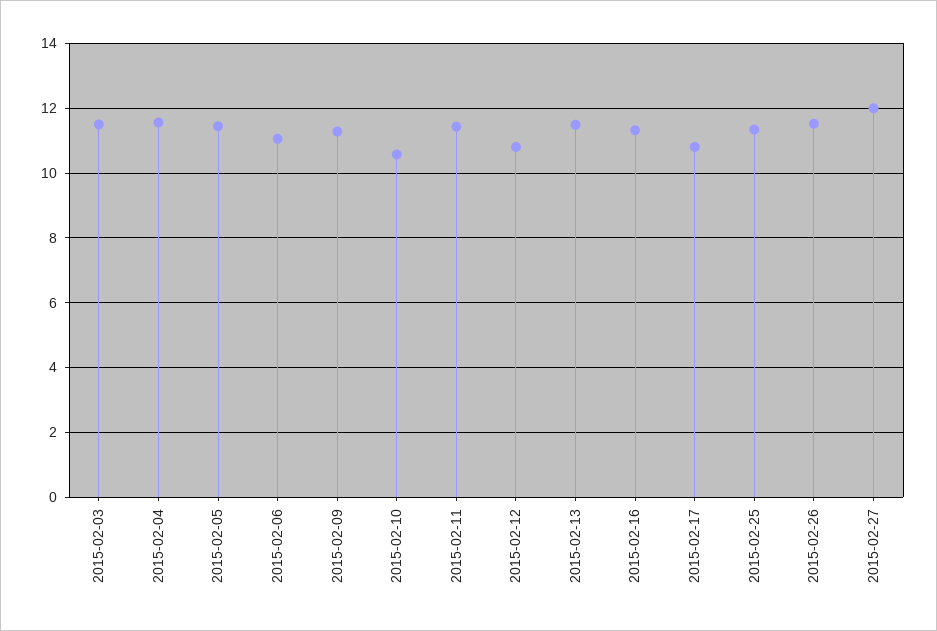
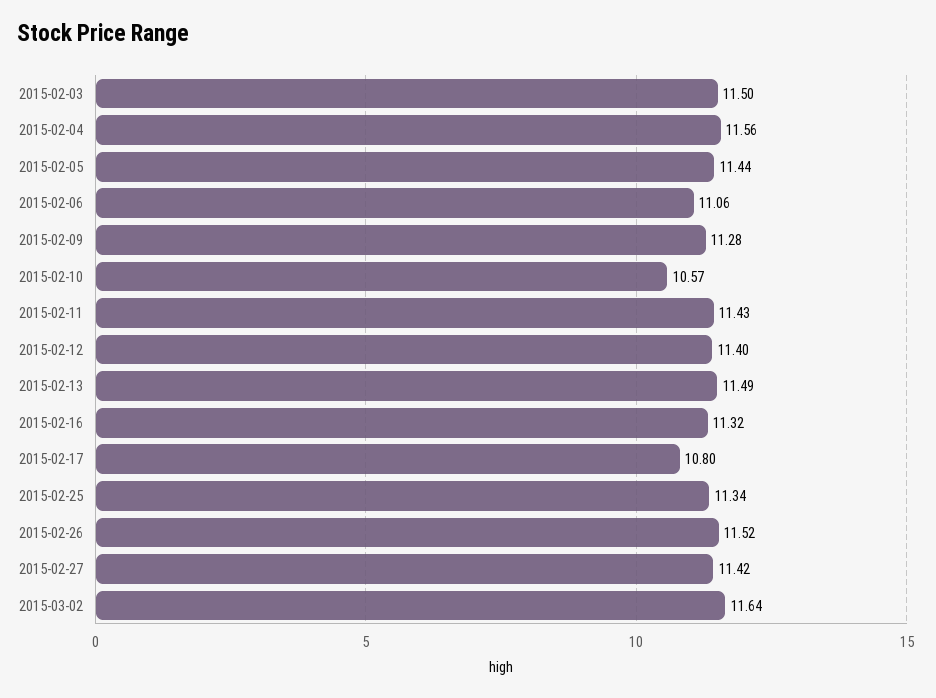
2015-02-12: 10.8 -> 11.4
2015-02-27: 12 -> 11.42
2015-03-02: none -> 11.64

